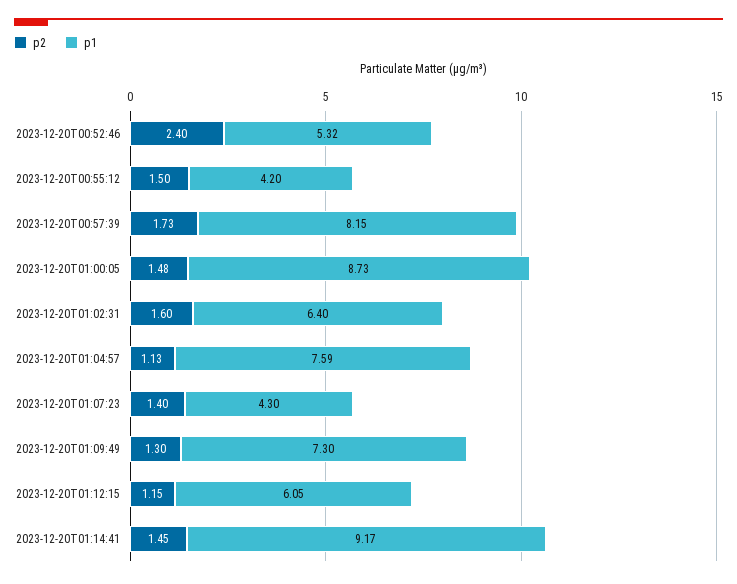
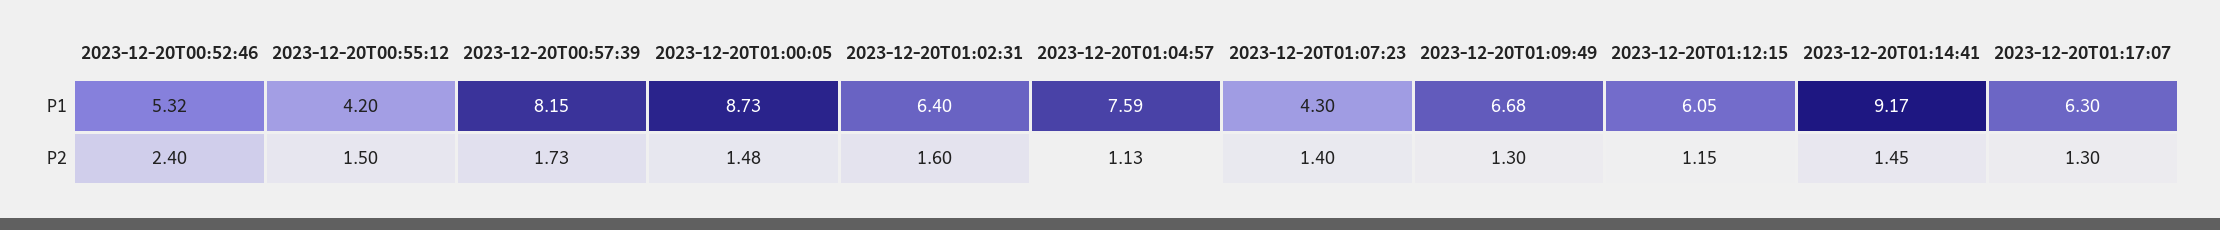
p1, 2023-12-20T01:09:49: 7.3 -> 6.68
p1, 2023-12-20T01:17:07: none -> 6.3
p2, 2023-12-20T01:17:07: none -> 1.3

